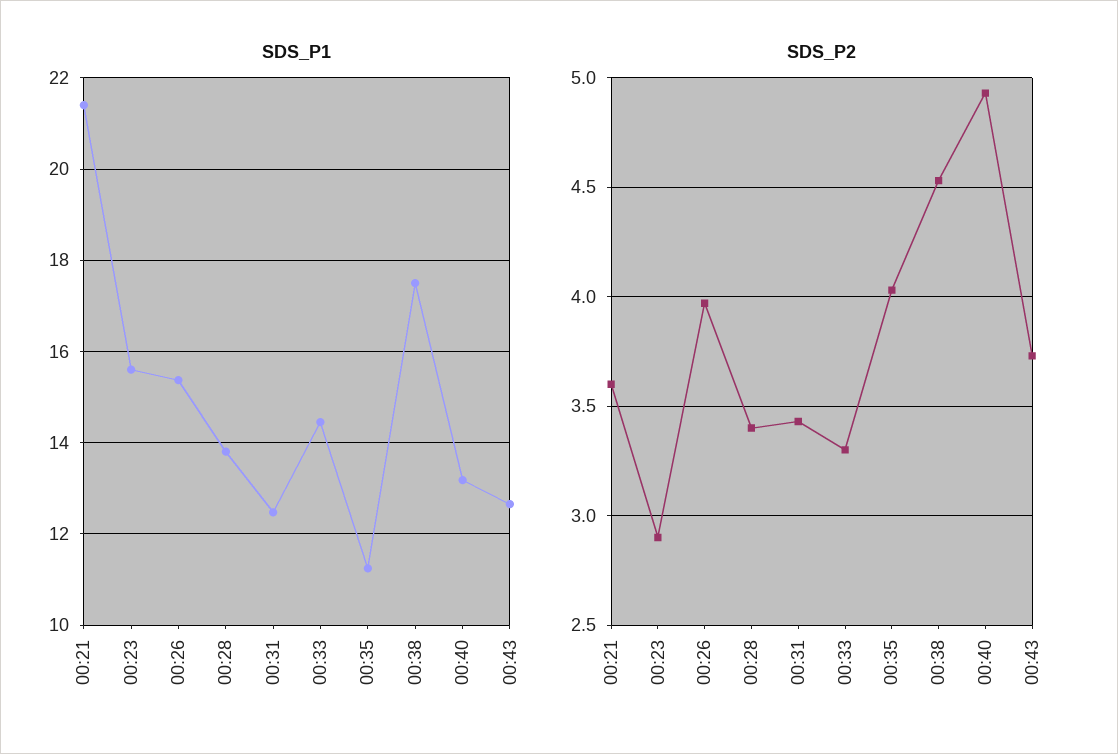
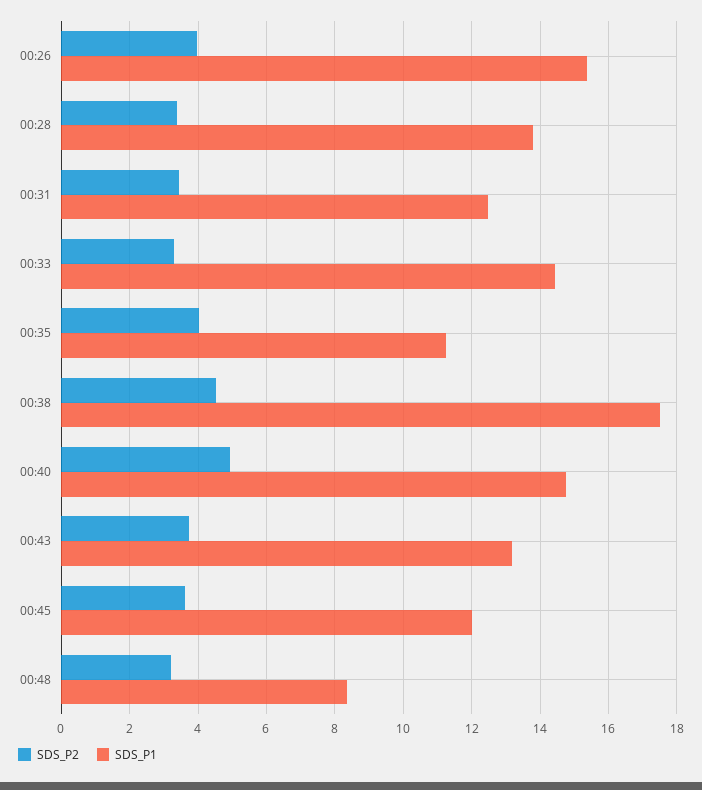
SDS_P1, 00:21: 21.4 -> none
SDS_P1, 00:23: 15.6 -> none
SDS_P1, 00:40: 13.2 -> 14.8
SDS_P1, 00:43: 12.6 -> 13.2
SDS_P2, 00:21: 3.6 -> none
SDS_P2, 00:23: 2.9 -> none
SDS_P2, 00:45: none -> 3.6
SDS_P1, 00:45: none -> 12
SDS_P2, 00:48: none -> 3.2
SDS_P1, 00:48: none -> 8.4

